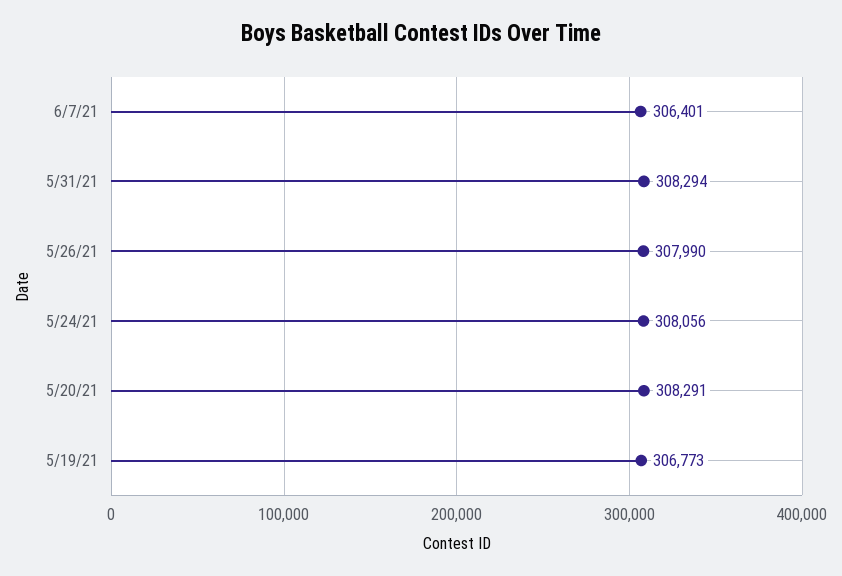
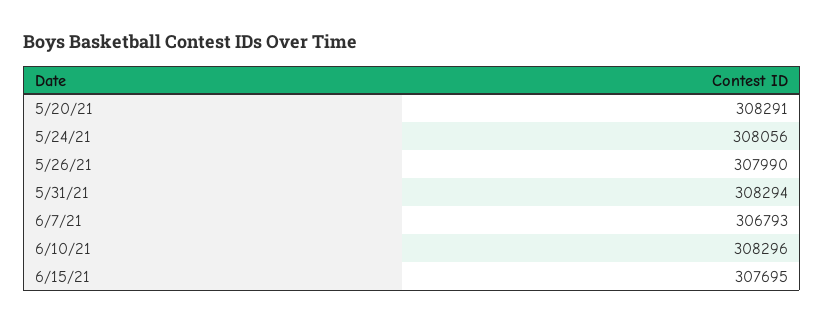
6/7/21: 306401 -> 306793
5/19/21: 306773 -> none
6/10/21: none -> 308296
6/15/21: none -> 307695

